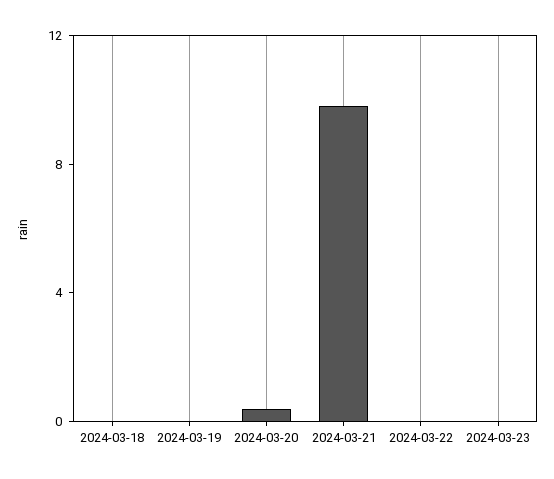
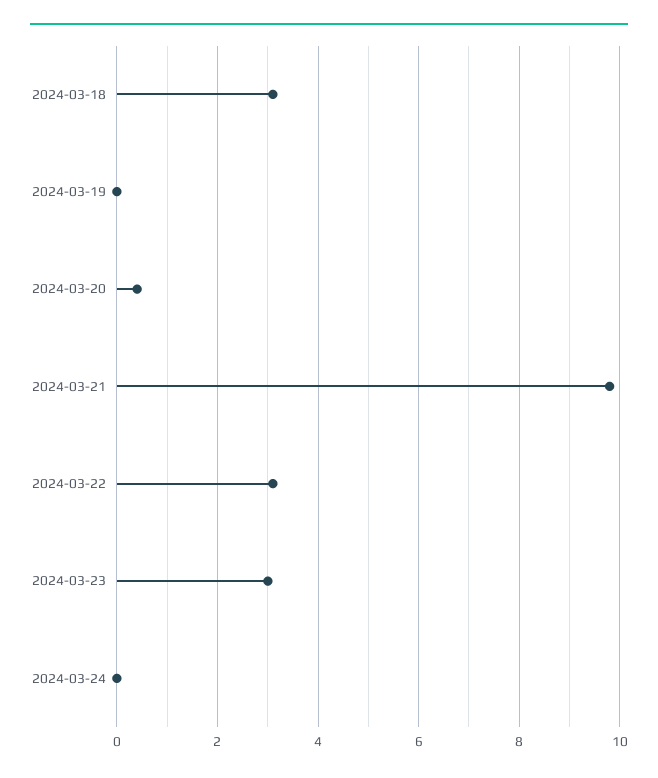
2024-03-18: 0 -> 3
2024-03-22: 0 -> 3
2024-03-23: 0 -> 3
2024-03-24: none -> 0

